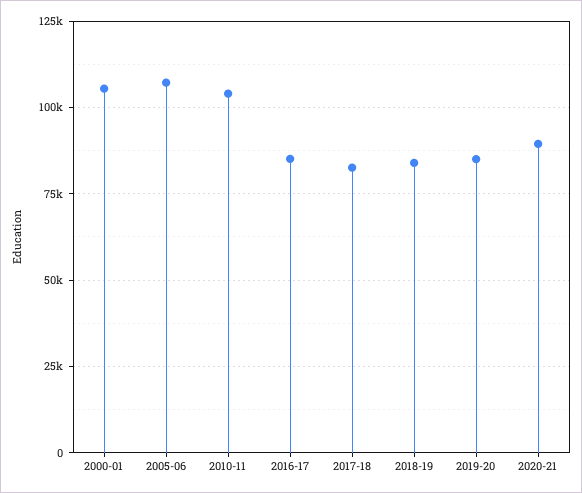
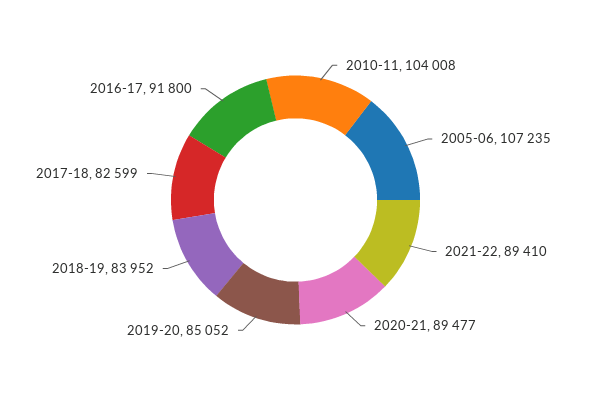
2000-01: 105000 -> none
2016-17: 85000 -> 91800
2021-22: none -> 89410

